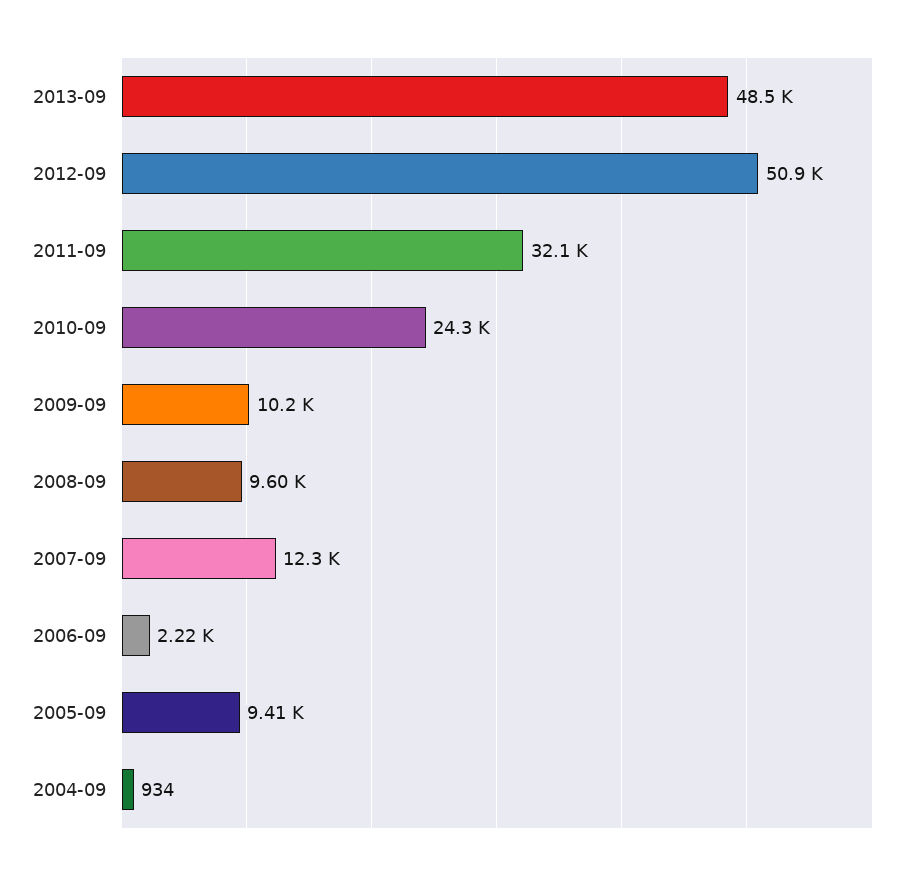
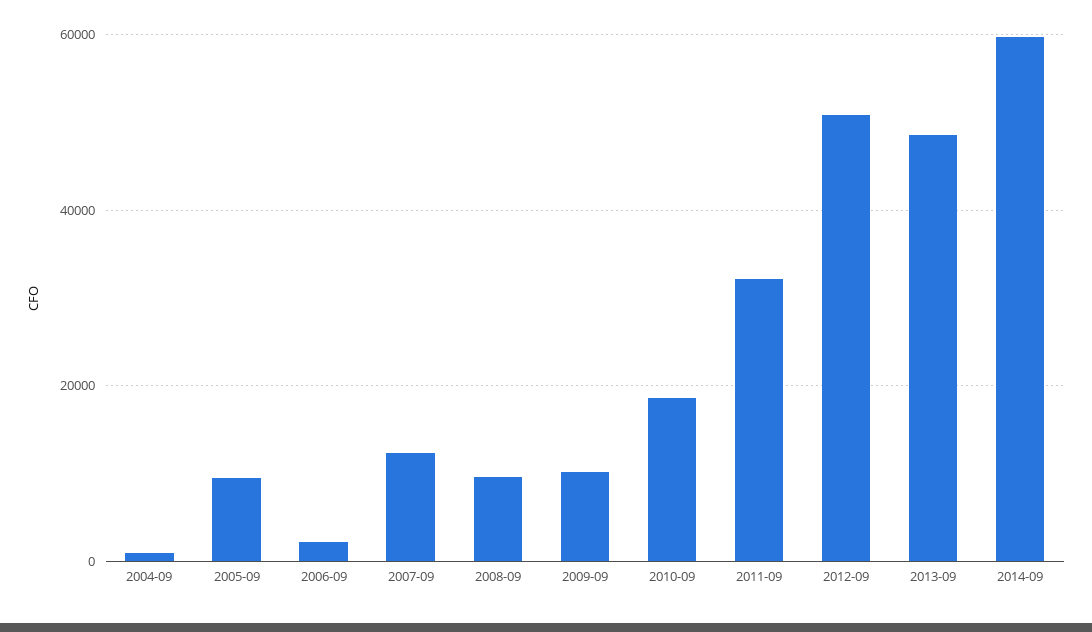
2010-09: 24300 -> 18000
2014-09: none -> 60000

